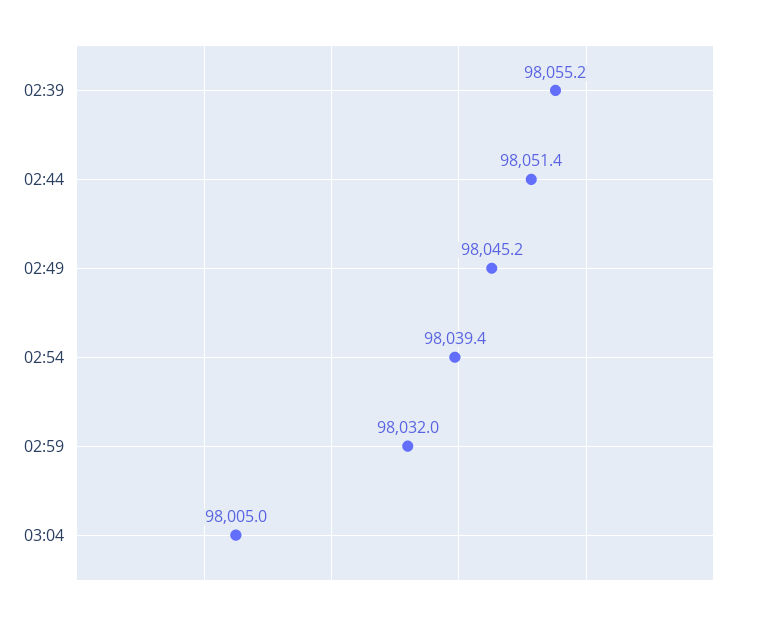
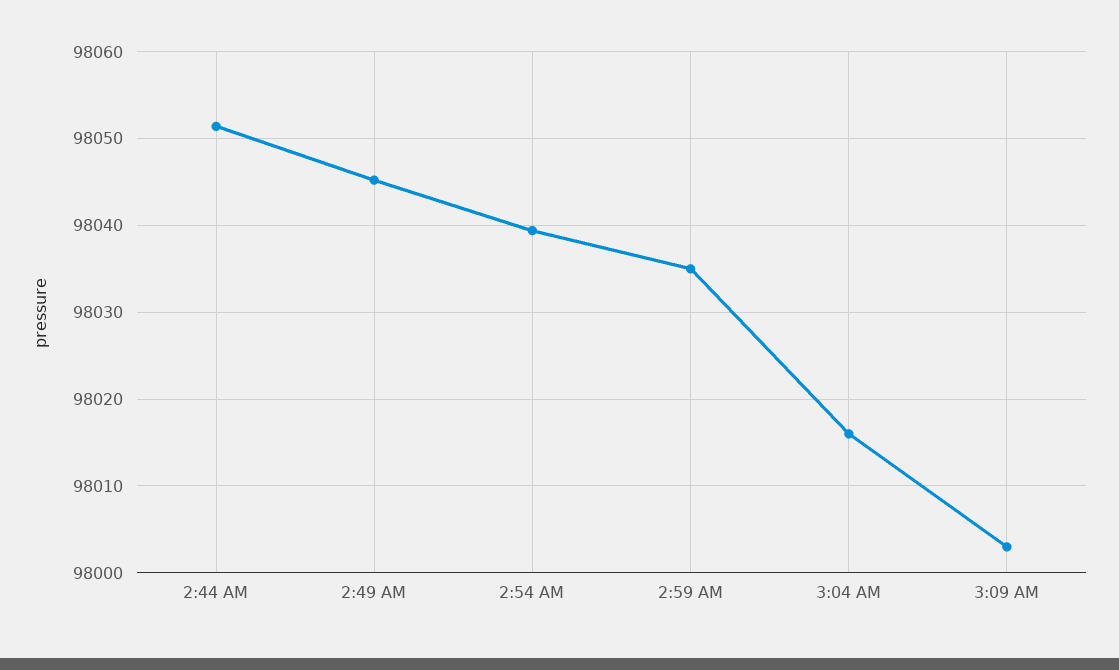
02:39: 98055.2 -> none
02:59: 98032 -> 98035
03:04: 98005 -> 98016
3:09 AM: none -> 98003

